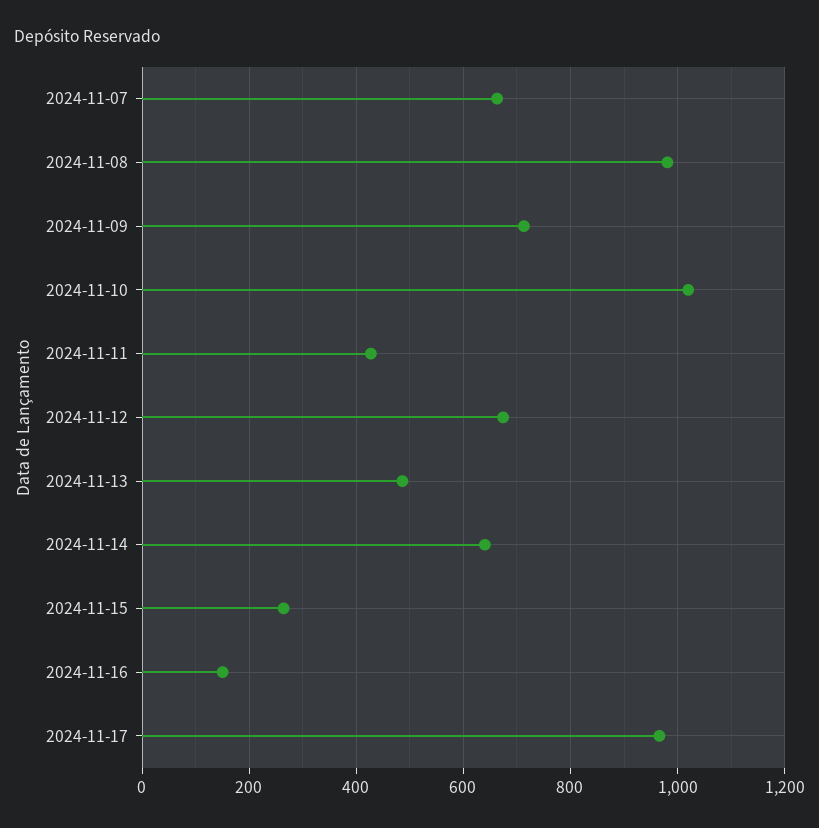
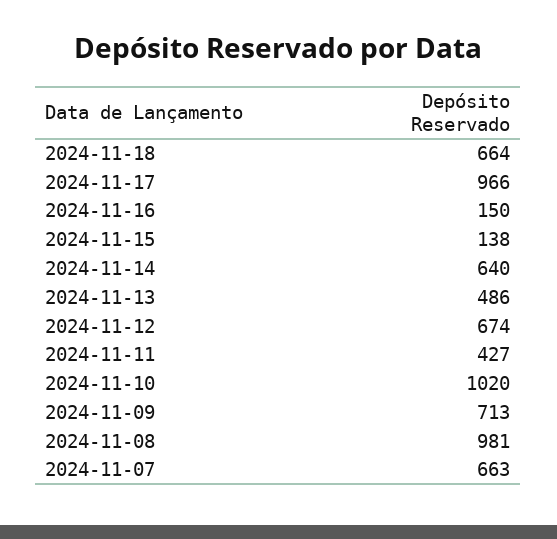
2024-11-15: 260 -> 138
2024-11-18: none -> 664

